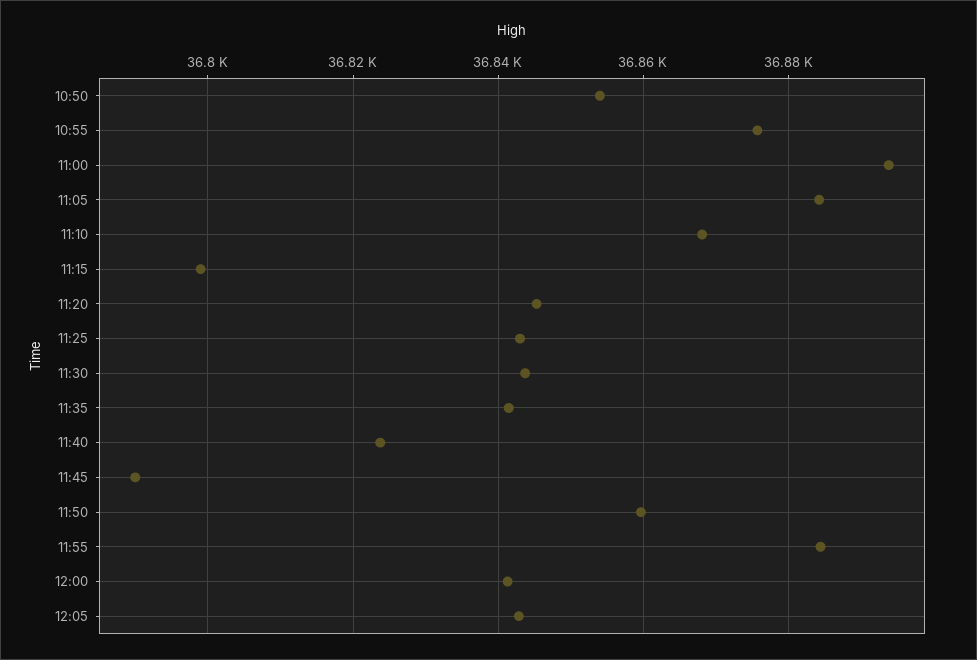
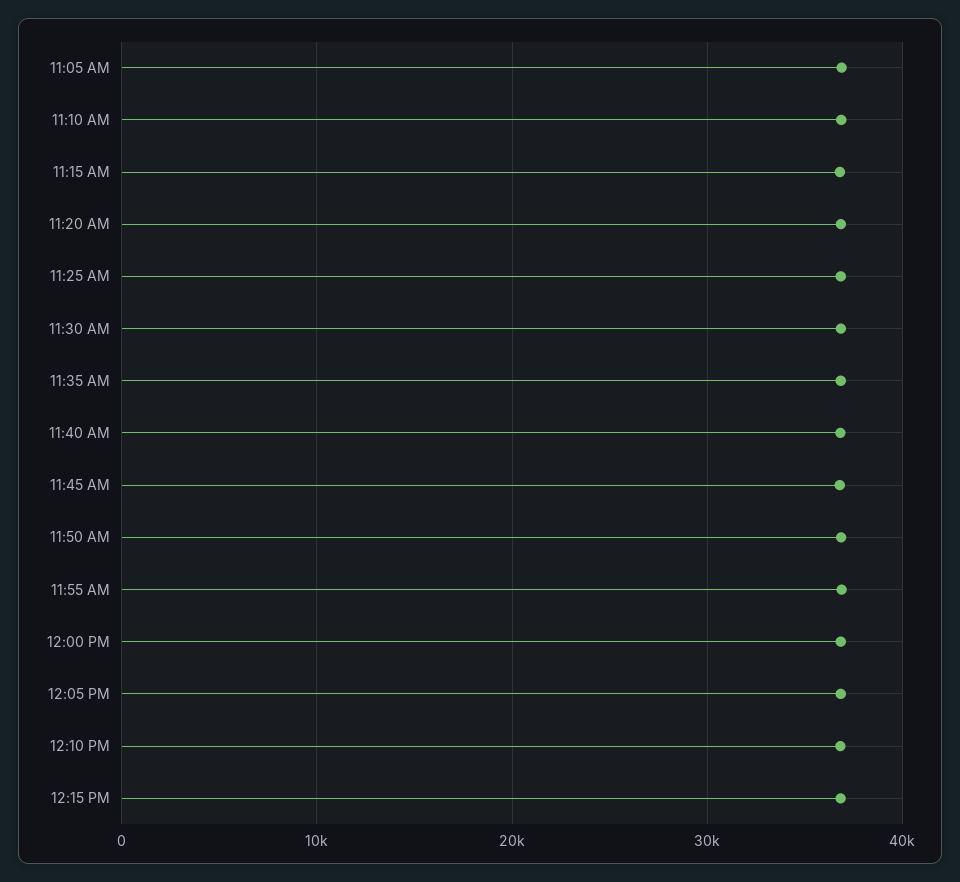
10:50: 36854 -> none
10:55: 36876 -> none
11:00: 36894 -> none
12:10 PM: none -> 37000
12:15 PM: none -> 37000

